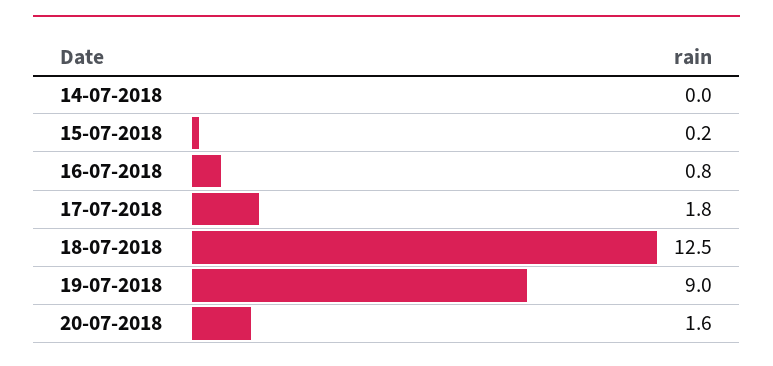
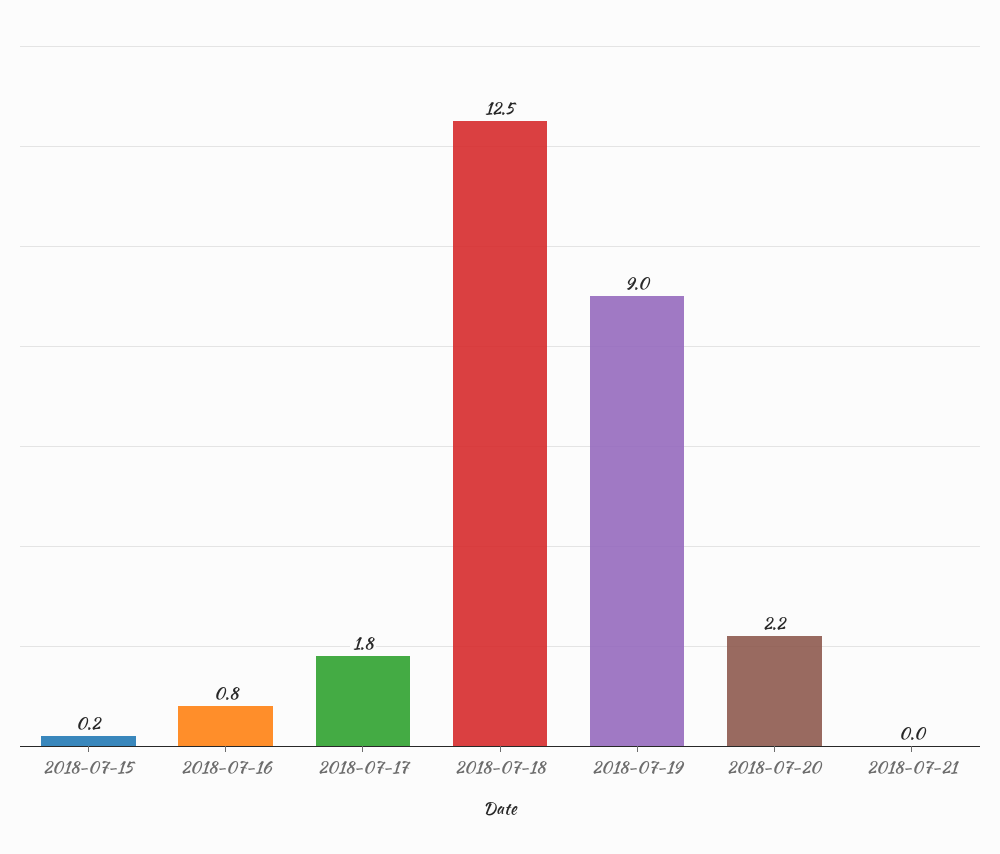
14-07-2018: 0 -> none
20-07-2018: 1.6 -> 2.2
2018-07-21: none -> 0

